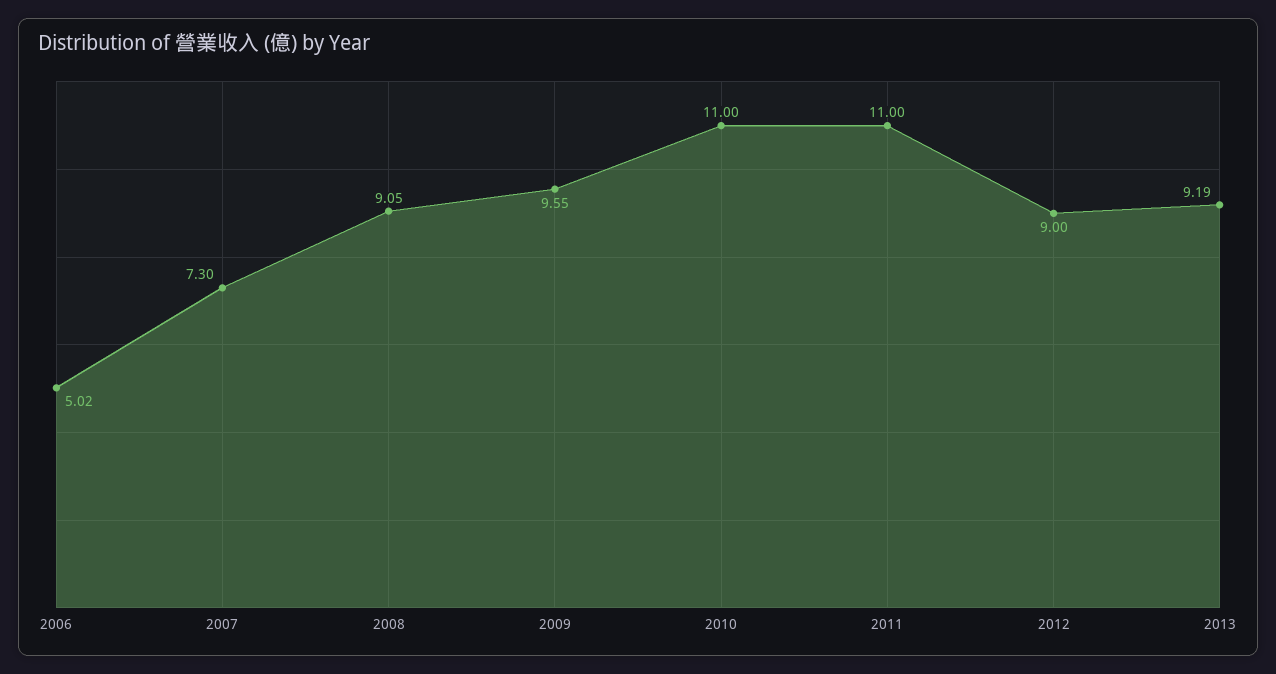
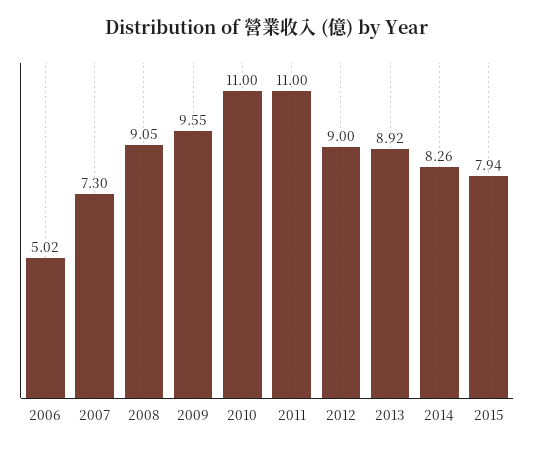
2013: 9.19 -> 8.92
2014: none -> 8.26
2015: none -> 7.94

